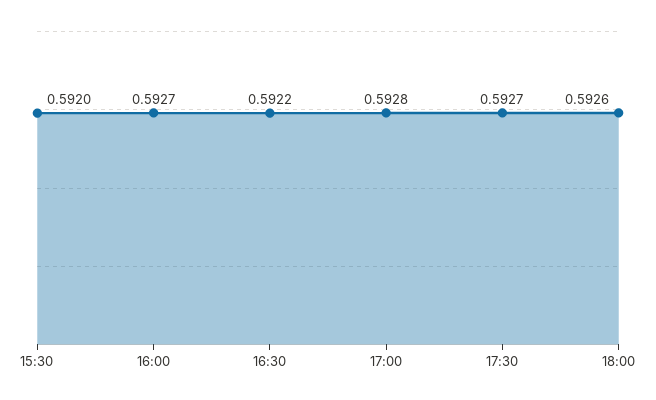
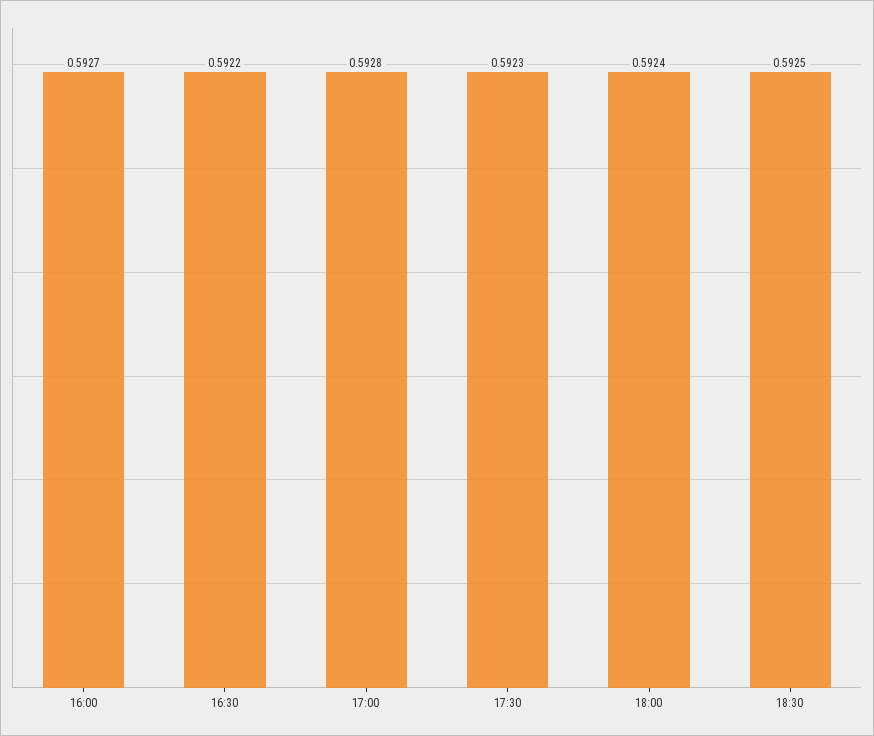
15:30: 0.592 -> none
17:30: 0.5927 -> 0.5923
18:00: 0.5926 -> 0.5924
18:30: none -> 0.5925

